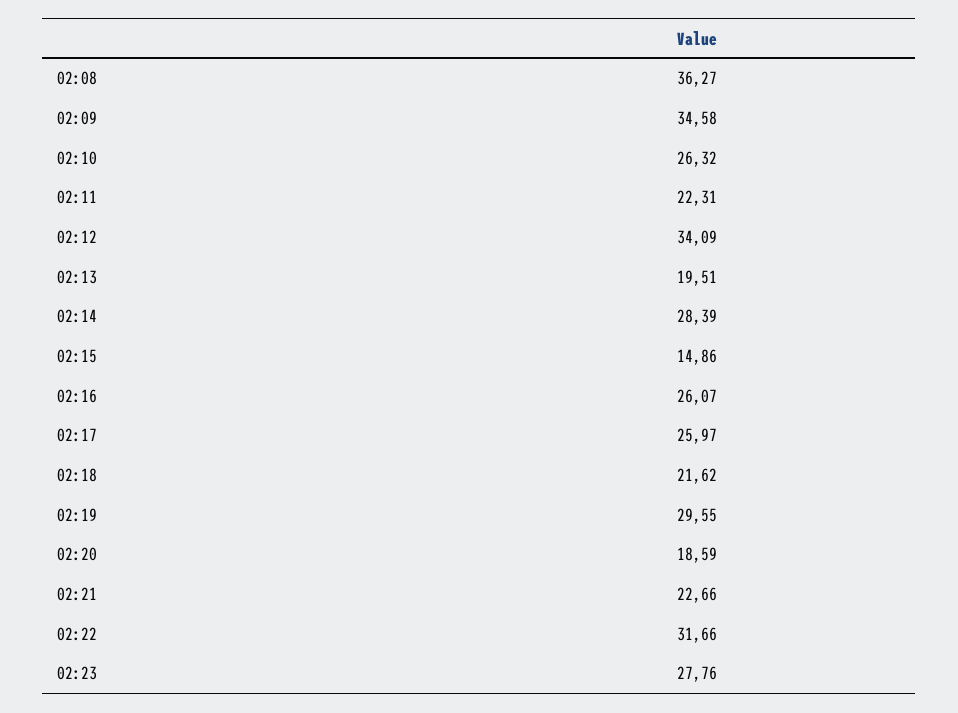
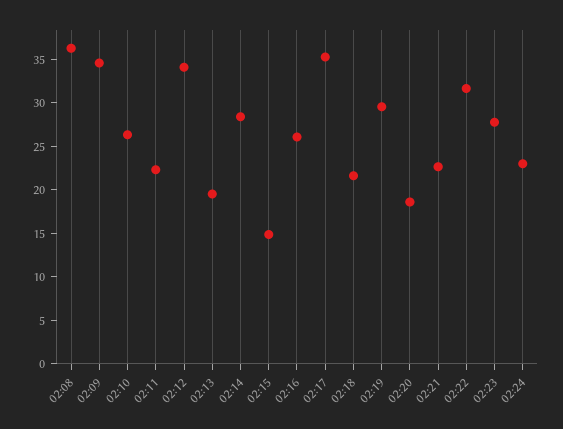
02:17: 25.97 -> 35
02:24: none -> 23

